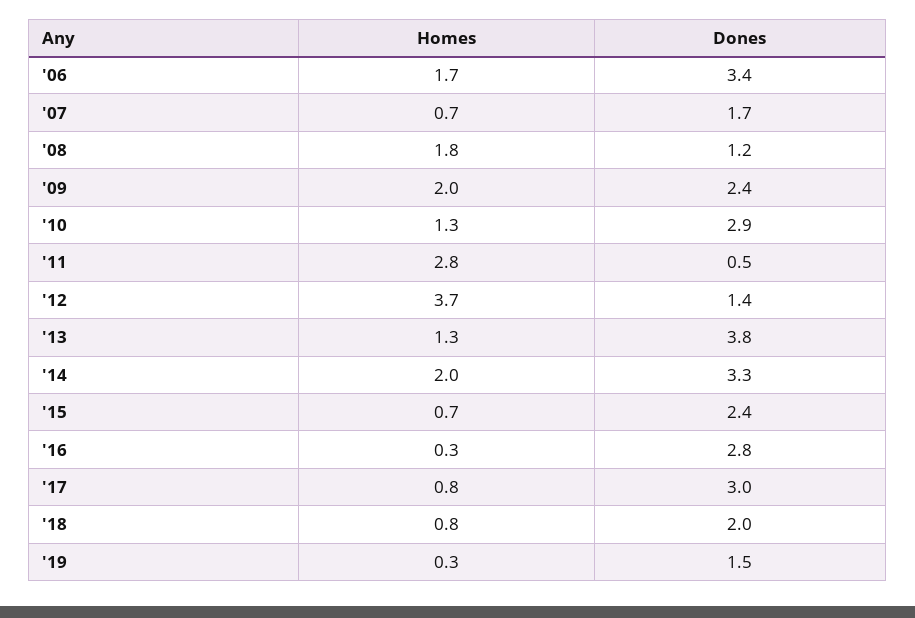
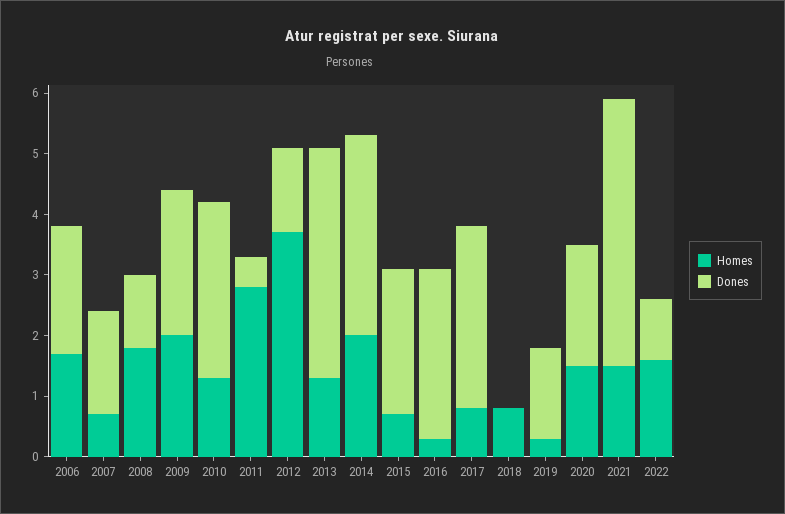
Dones, '06: 3.4 -> 2
Dones, '18: 2 -> 0
Homes, 2020: none -> 1.5
Dones, 2020: none -> 2
Homes, 2021: none -> 1.5
Dones, 2021: none -> 4.5
Homes, 2022: none -> 1.5
Dones, 2022: none -> 1

